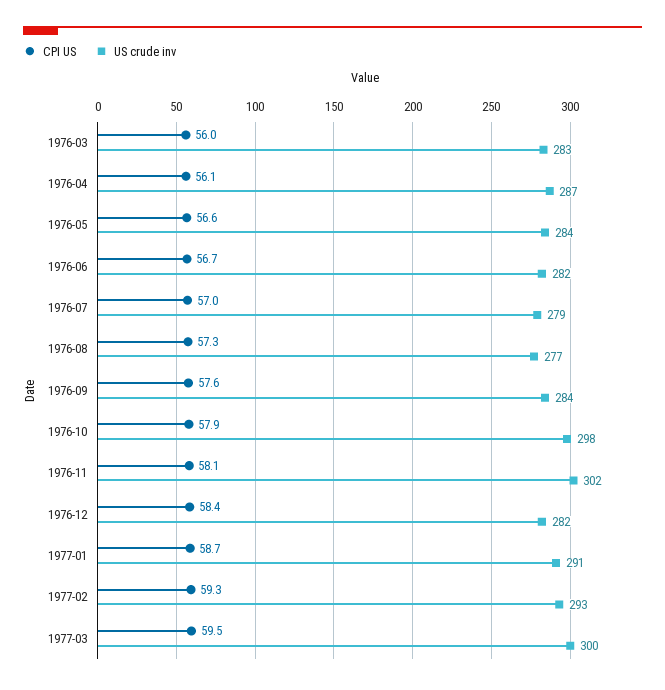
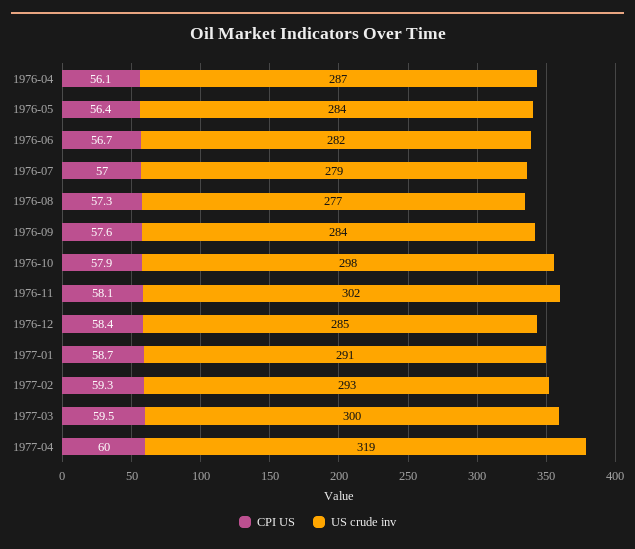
CPI US, 1976-03: 56 -> none
US crude inv, 1976-03: 283 -> none
CPI US, 1976-05: 56.6 -> 56.4
US crude inv, 1976-12: 282 -> 285
CPI US, 1977-04: none -> 60
US crude inv, 1977-04: none -> 319

